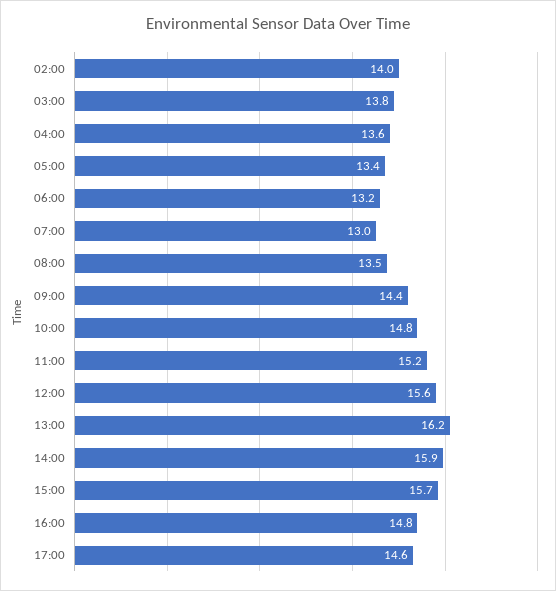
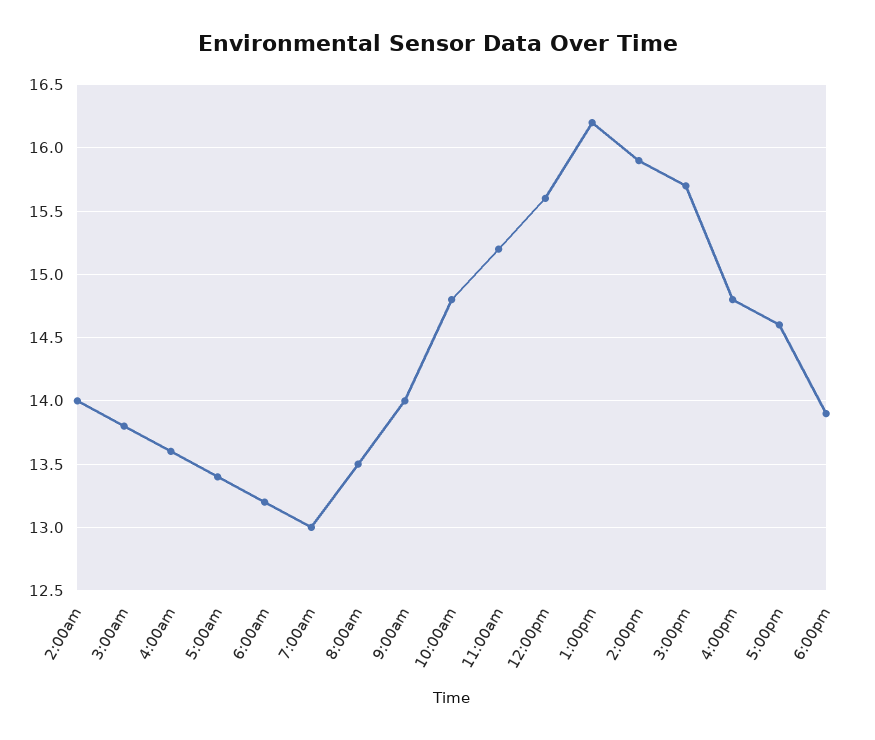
09:00: 14.4 -> 14
6:00pm: none -> 13.9

